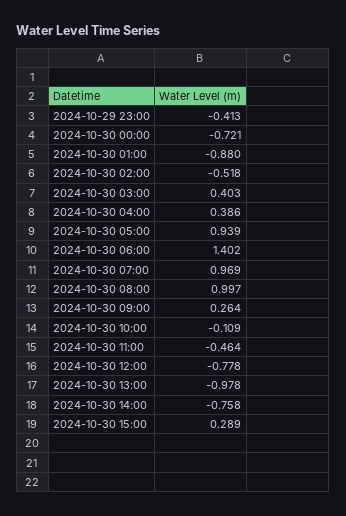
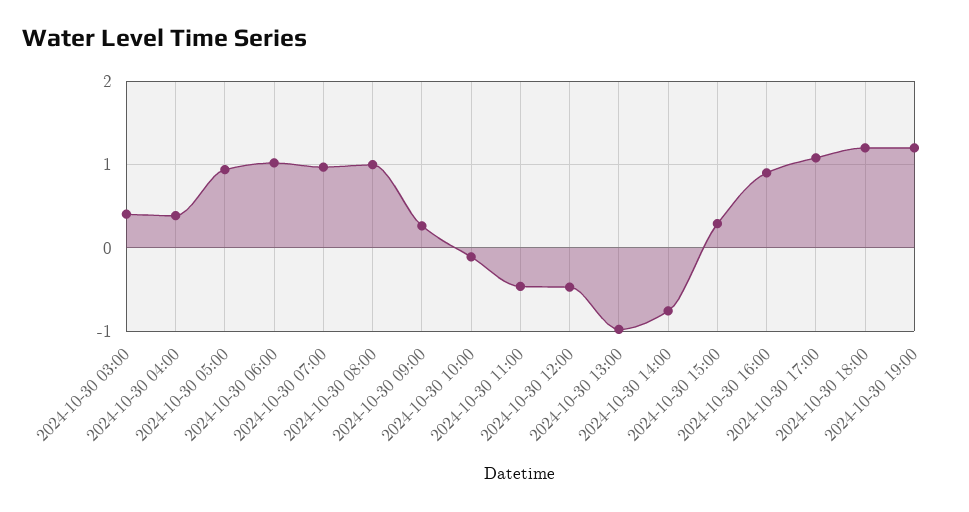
2024-10-29 23:00: -0.413 -> none
2024-10-30 00:00: -0.721 -> none
2024-10-30 01:00: -0.88 -> none
2024-10-30 02:00: -0.518 -> none
2024-10-30 06:00: 1.402 -> 1
2024-10-30 12:00: -0.778 -> -0.5
2024-10-30 16:00: none -> 0.9
2024-10-30 17:00: none -> 1.1
2024-10-30 18:00: none -> 1.2
2024-10-30 19:00: none -> 1.2

